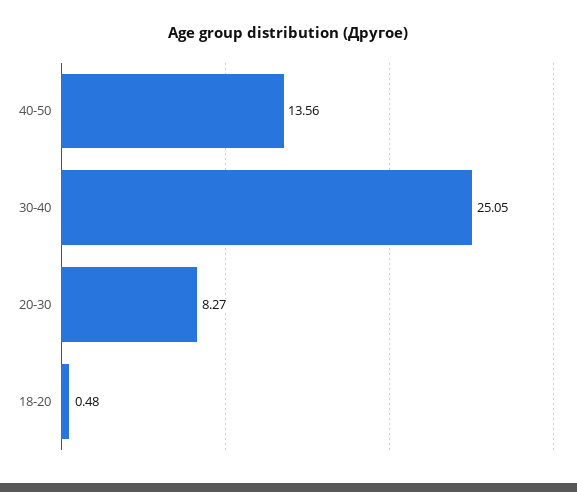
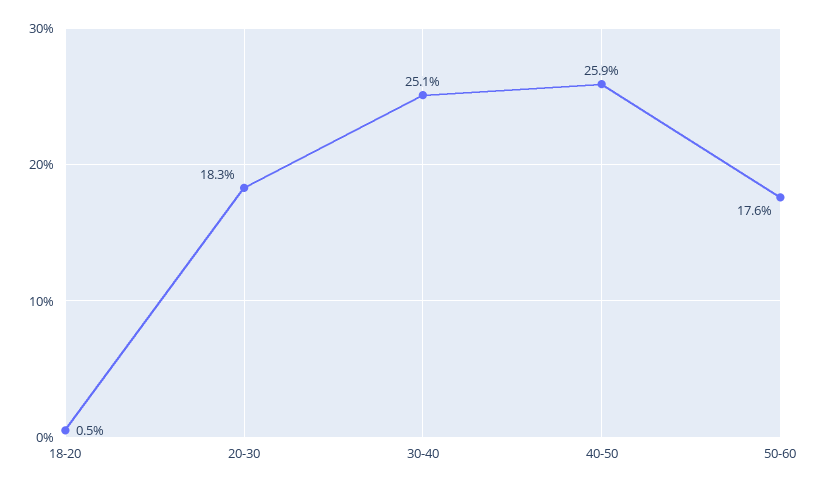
40-50: 13.56 -> 25.9
20-30: 8.27 -> 18.3
50-60: none -> 17.6

